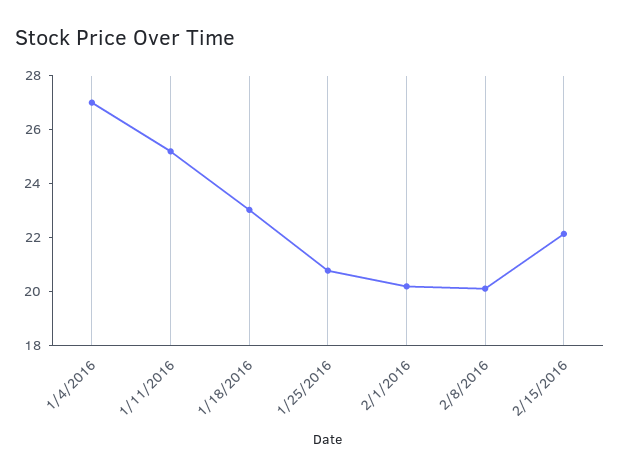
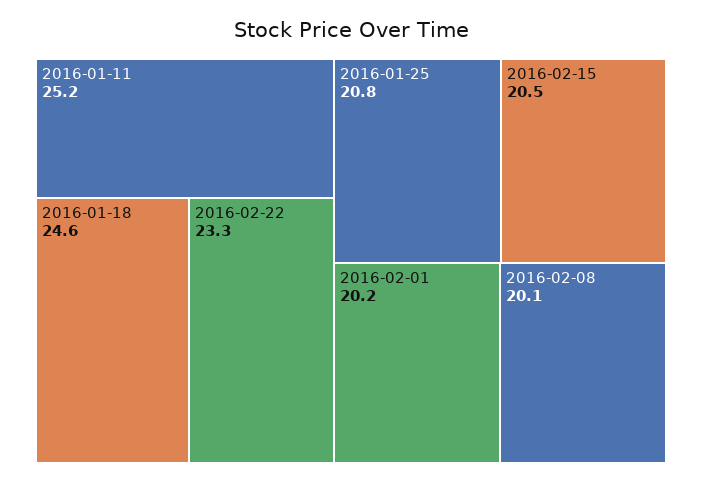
1/4/2016: 27 -> none
1/18/2016: 23 -> 24.6
2/15/2016: 22 -> 20.5
2016-02-22: none -> 23.3

